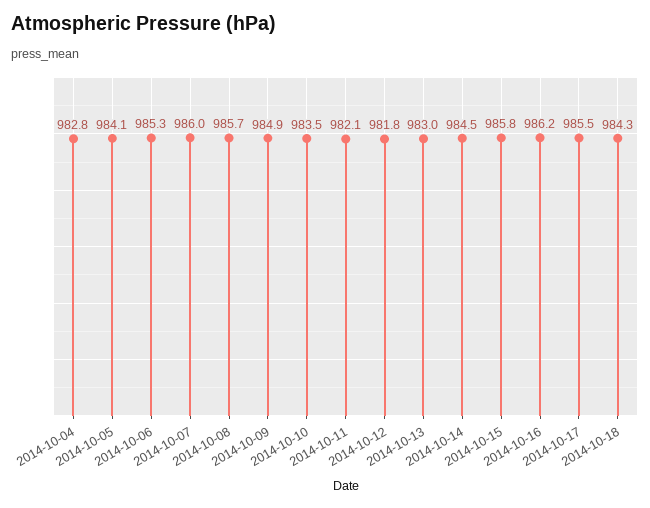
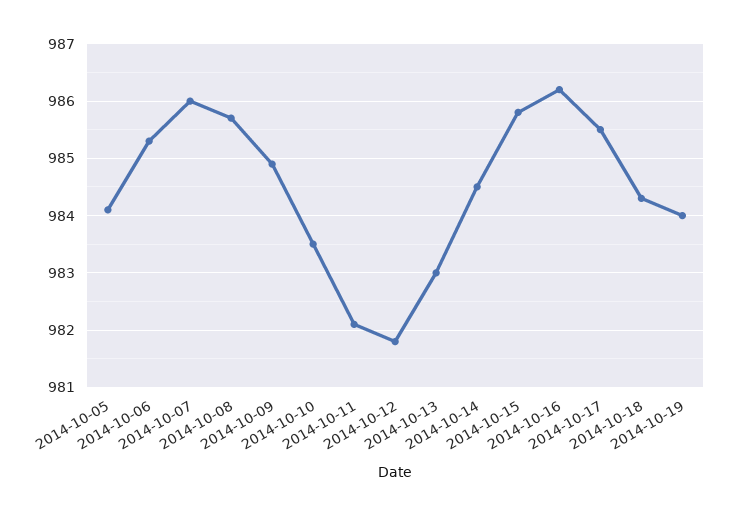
2014-10-04: 982.8 -> none
2014-10-19: none -> 984

